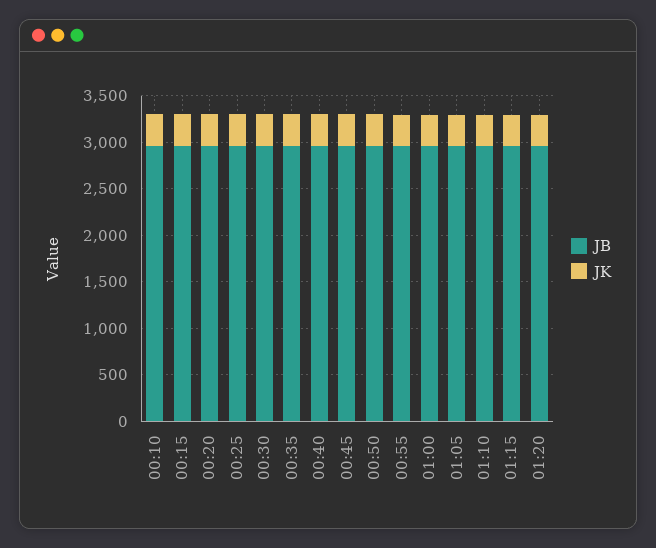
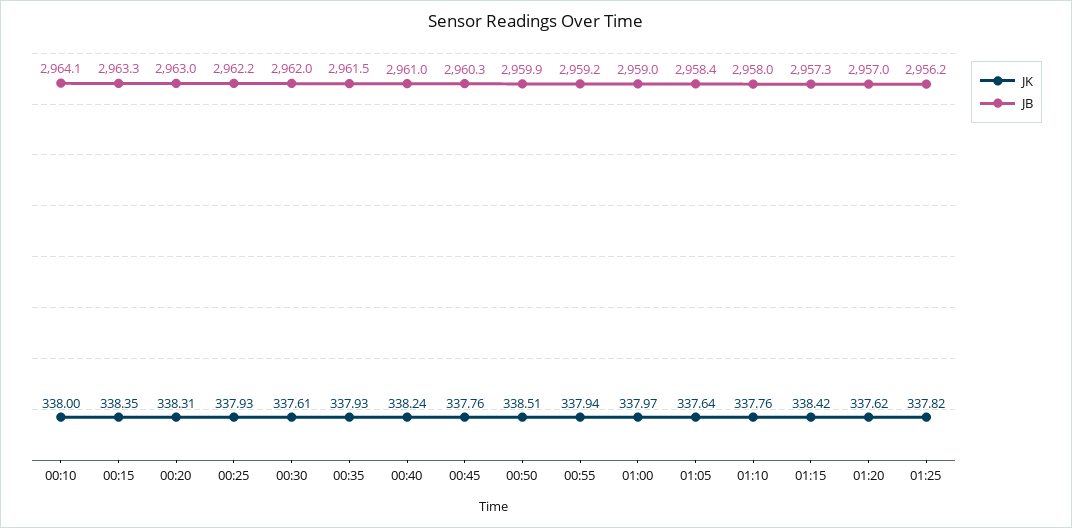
JK, 01:25: none -> 337.82
JB, 01:25: none -> 2956.2

